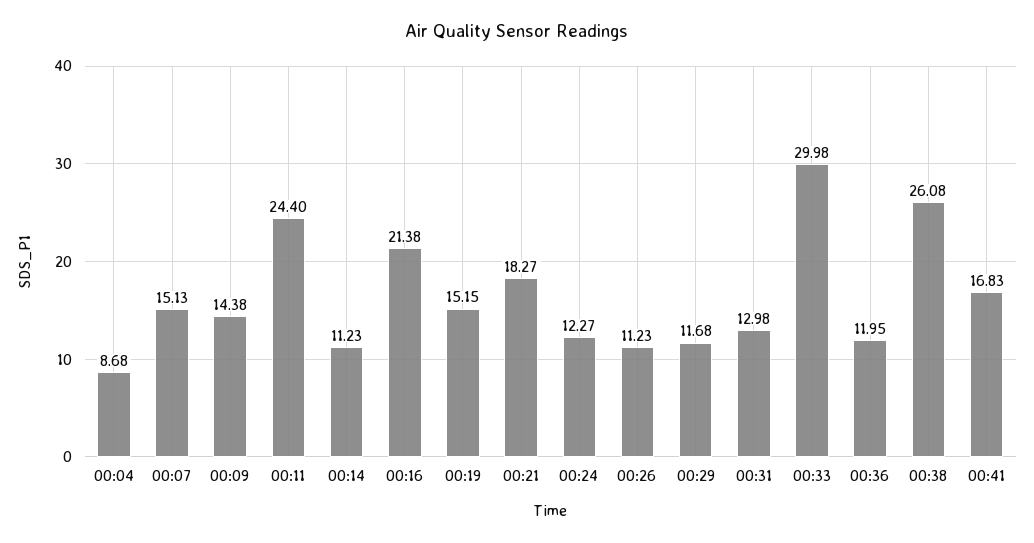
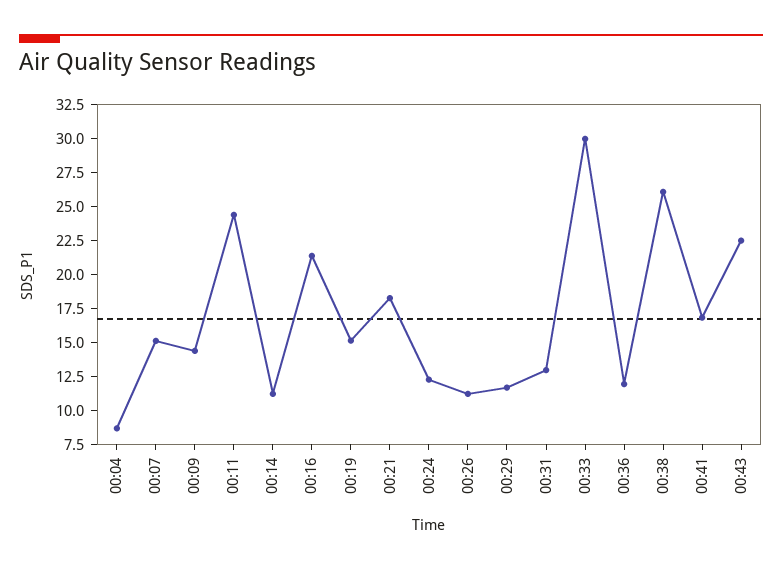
00:43: none -> 22.5

